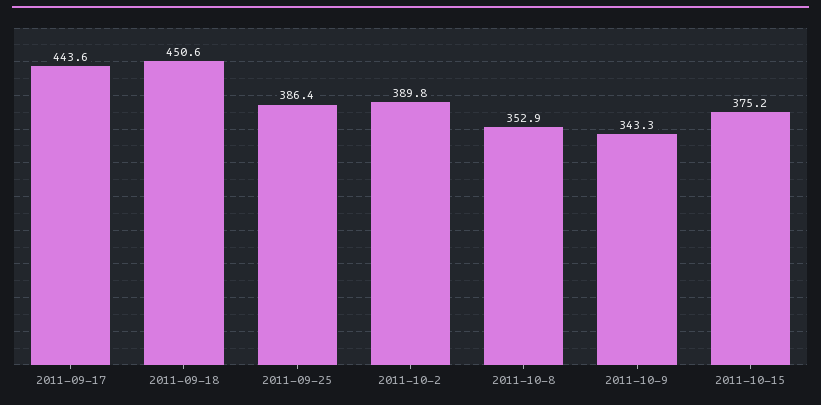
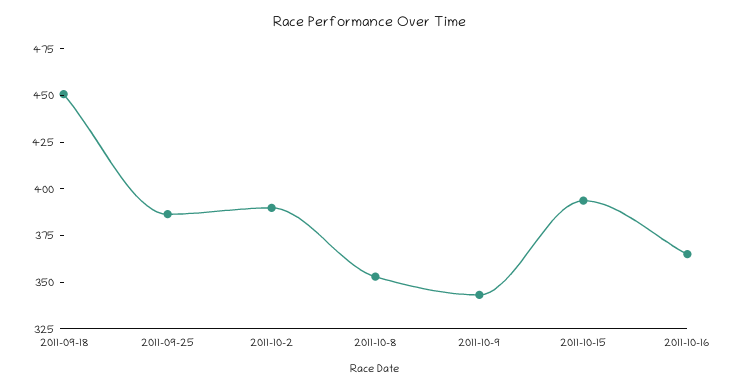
2011-09-17: 443.6 -> none
2011-10-15: 375.2 -> 395
2011-10-16: none -> 365

